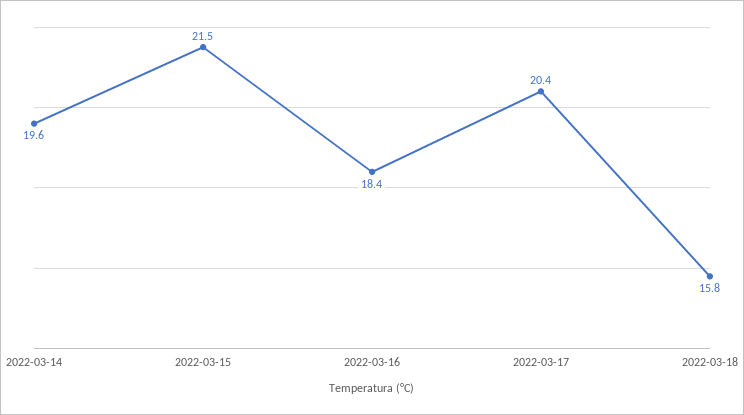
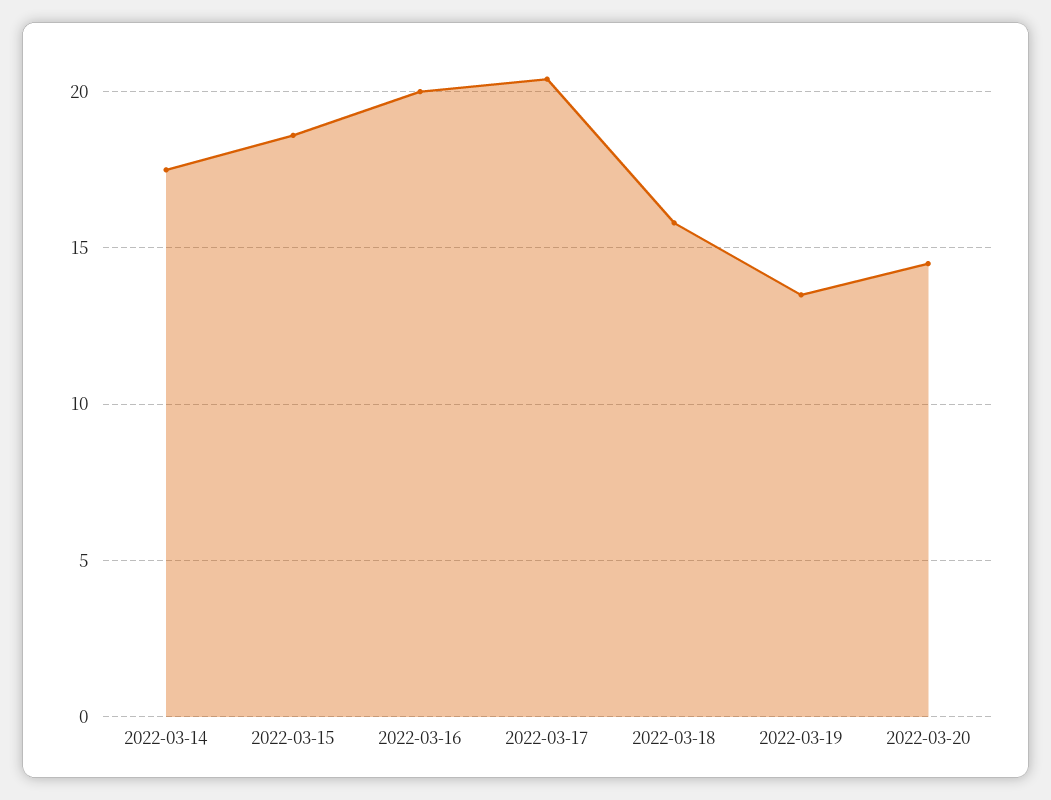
2022-03-14: 19.6 -> 17.5
2022-03-15: 21.5 -> 18.5
2022-03-16: 18.4 -> 20
2022-03-19: none -> 13.5
2022-03-20: none -> 14.5

